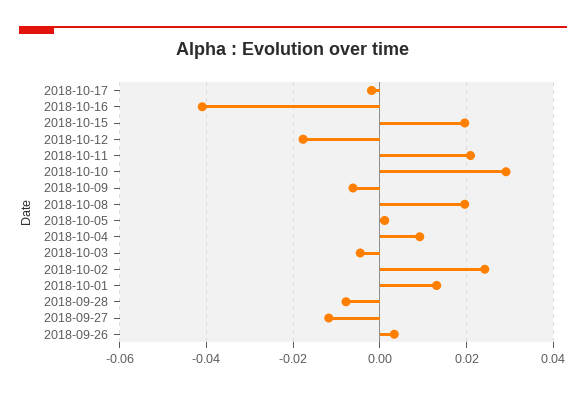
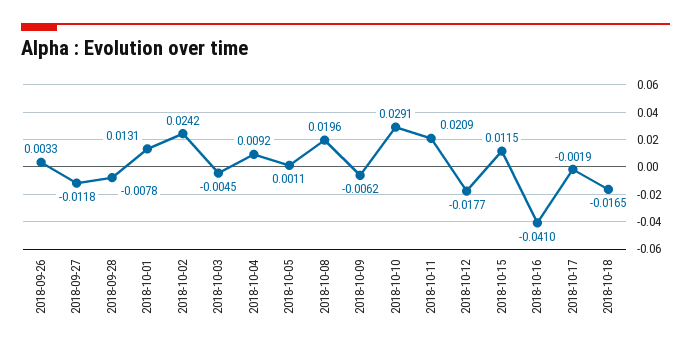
2018-10-15: 0.02 -> 0.0115
2018-10-18: none -> -0.0165

